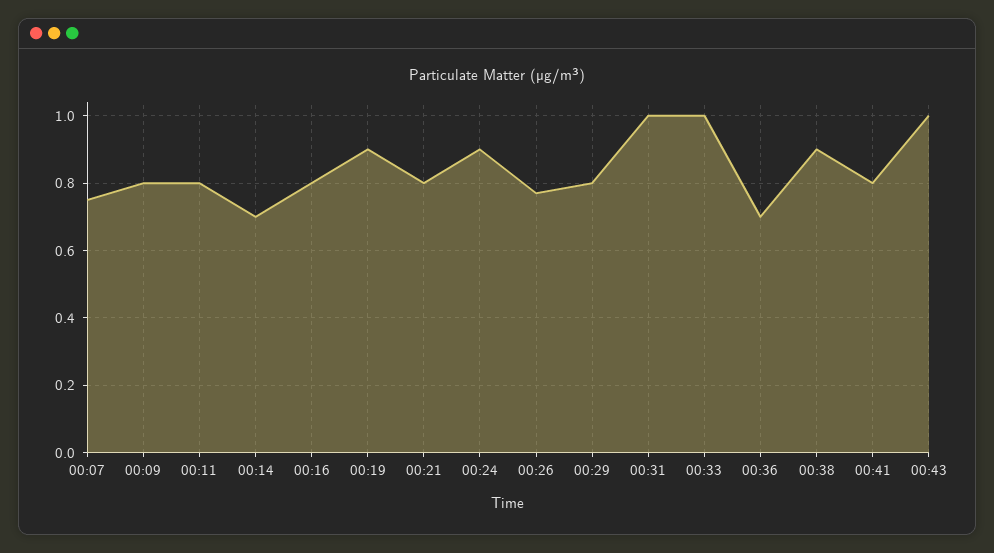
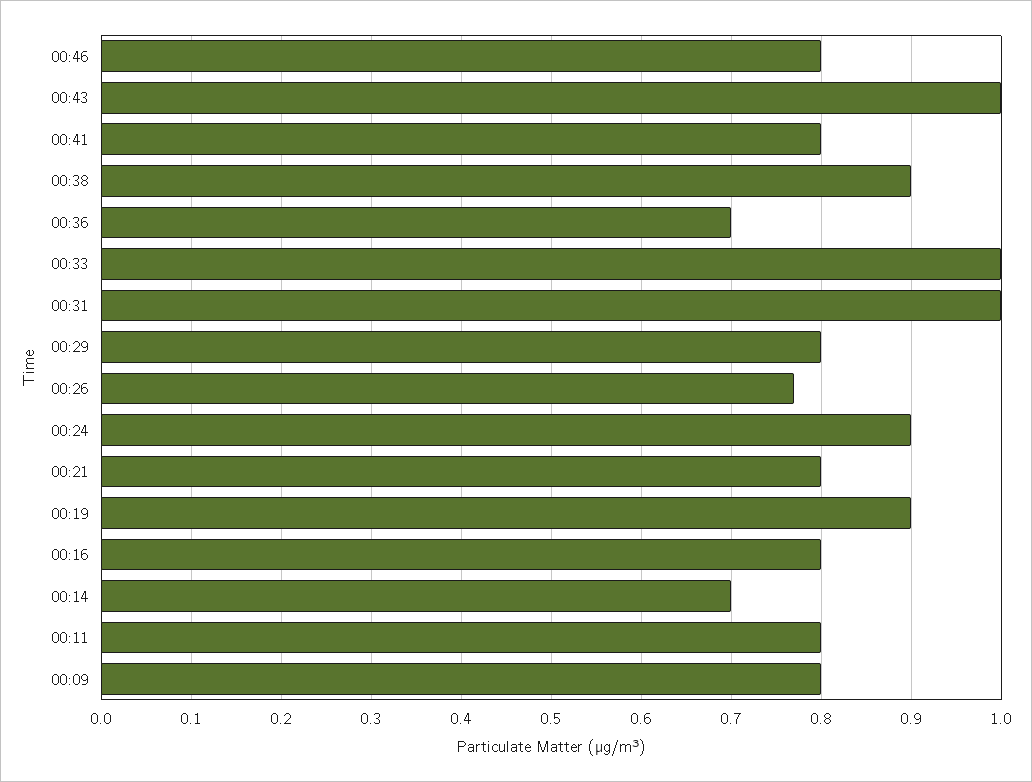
00:07: 0.75 -> none
00:46: none -> 0.8

